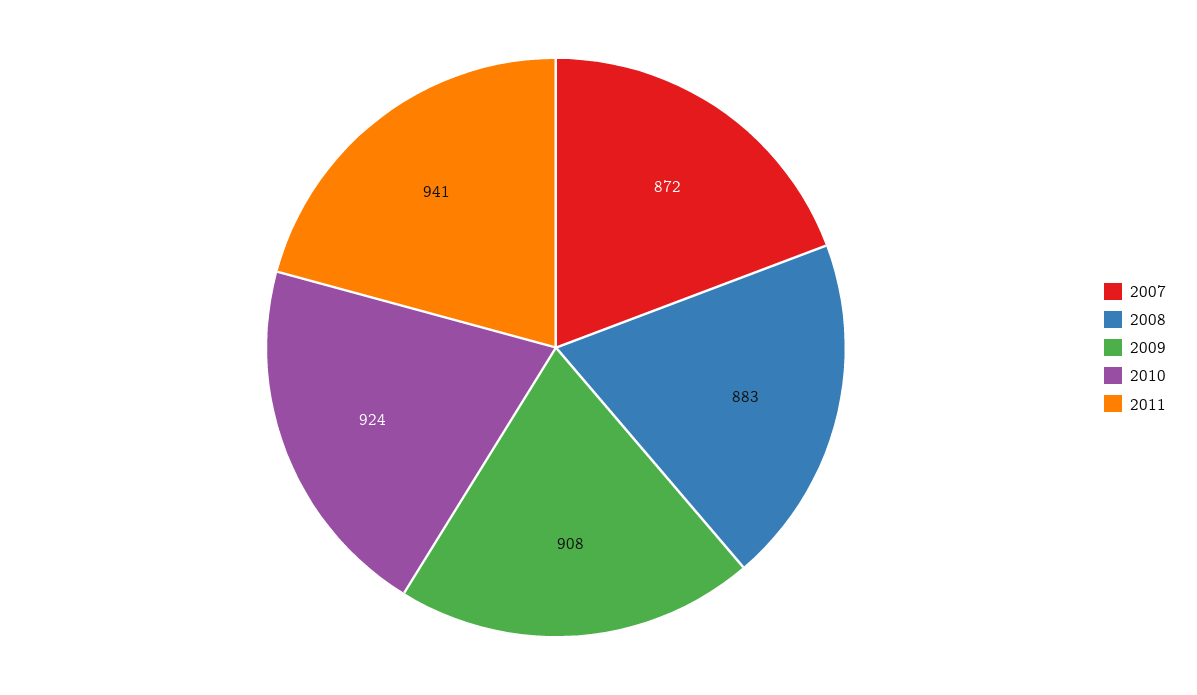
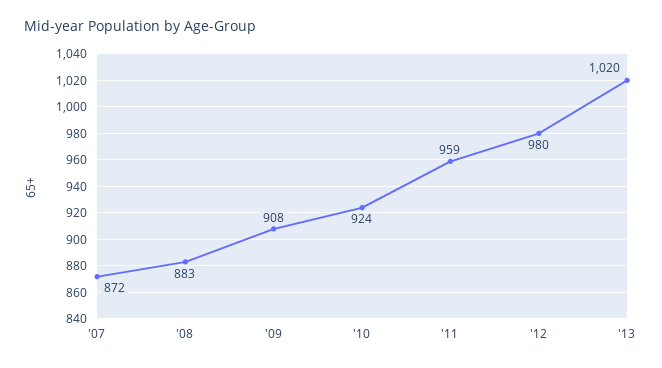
2011: 941 -> 959
'12: none -> 980
'13: none -> 1020

